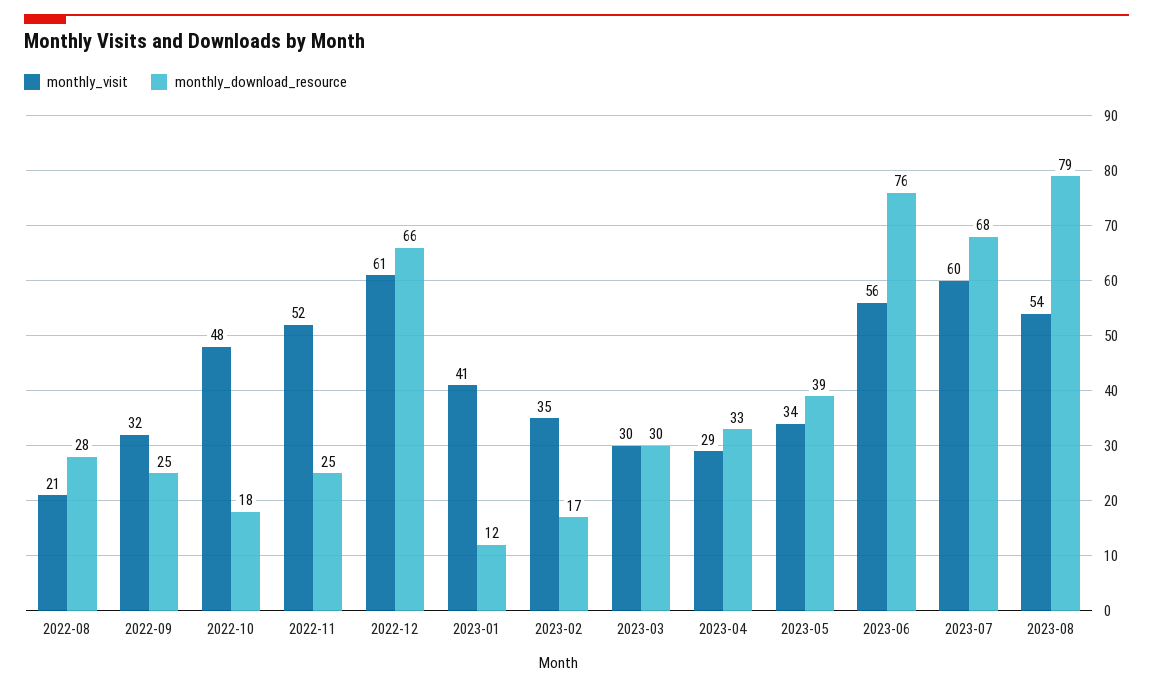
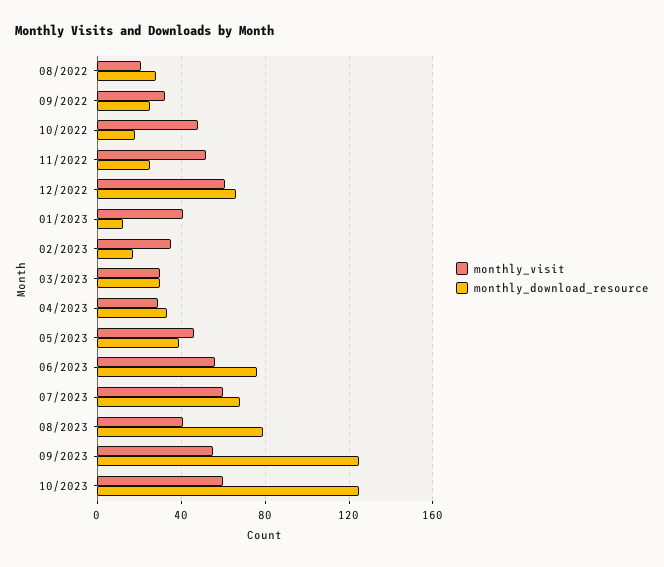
monthly_visit, 2023-05: 34 -> 45
monthly_visit, 2023-08: 54 -> 40
monthly_visit, 09/2023: none -> 55
monthly_download_resource, 09/2023: none -> 125
monthly_visit, 10/2023: none -> 60
monthly_download_resource, 10/2023: none -> 125

